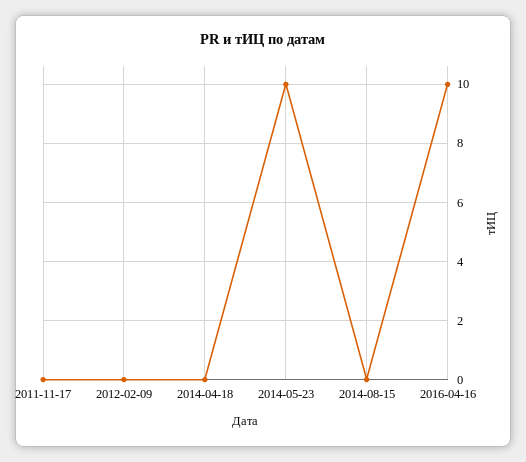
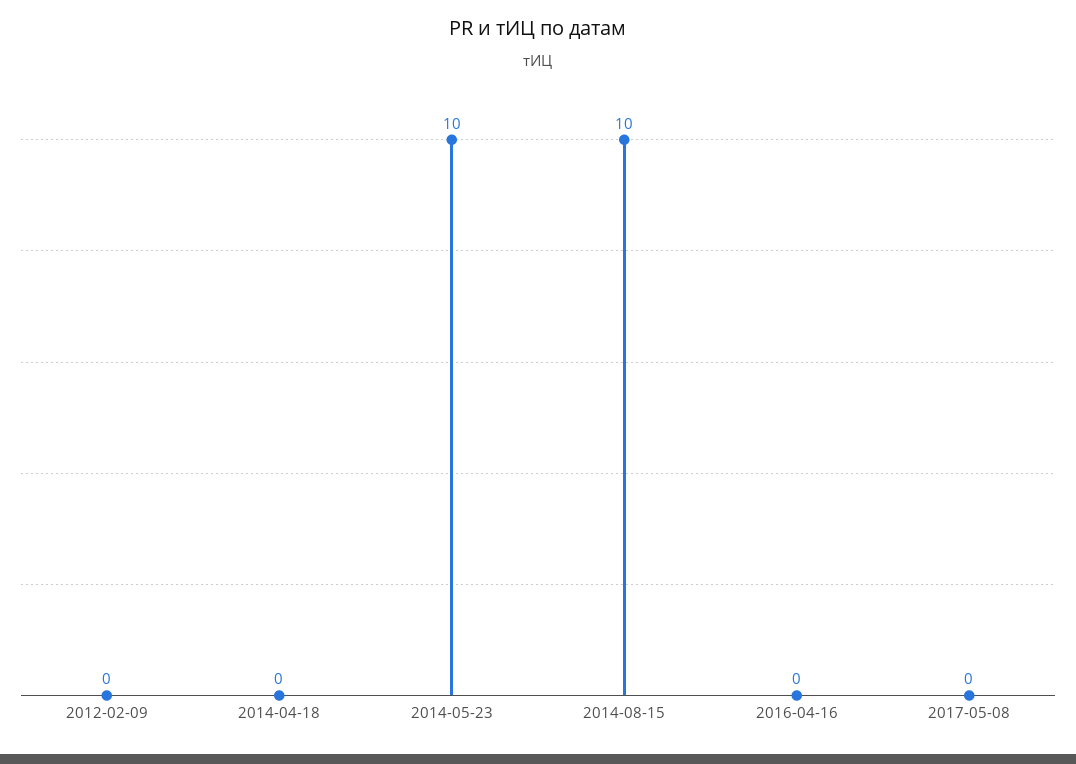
2011-11-17: 0 -> none
2014-08-15: 0 -> 10
2016-04-16: 10 -> 0
2017-05-08: none -> 0

